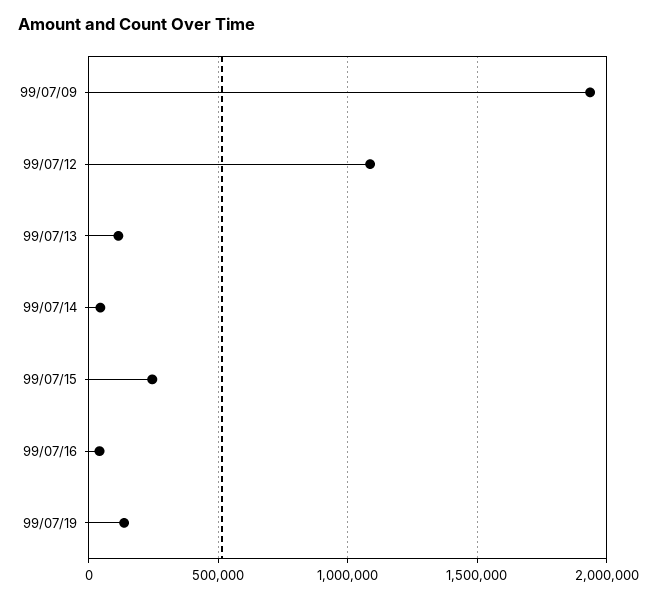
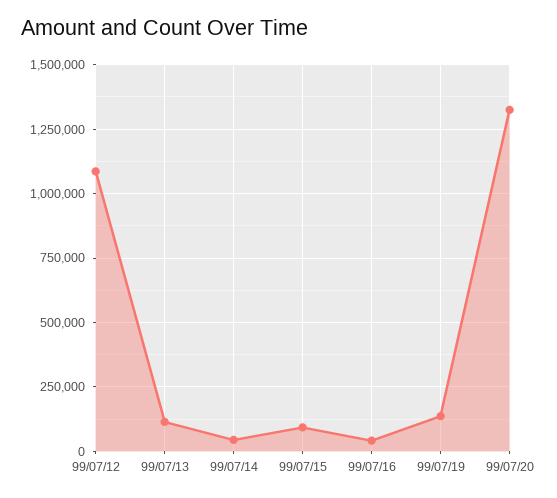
99/07/09: 1950000 -> none
99/07/15: 250000 -> 100000
99/07/20: none -> 1325000

